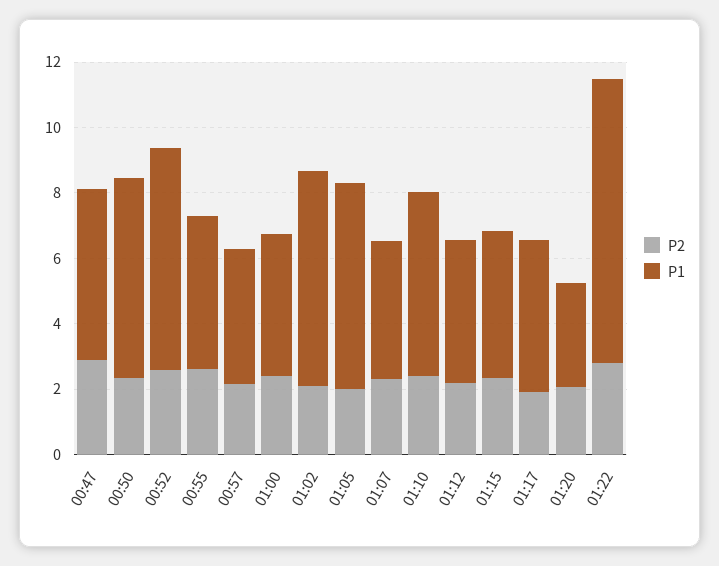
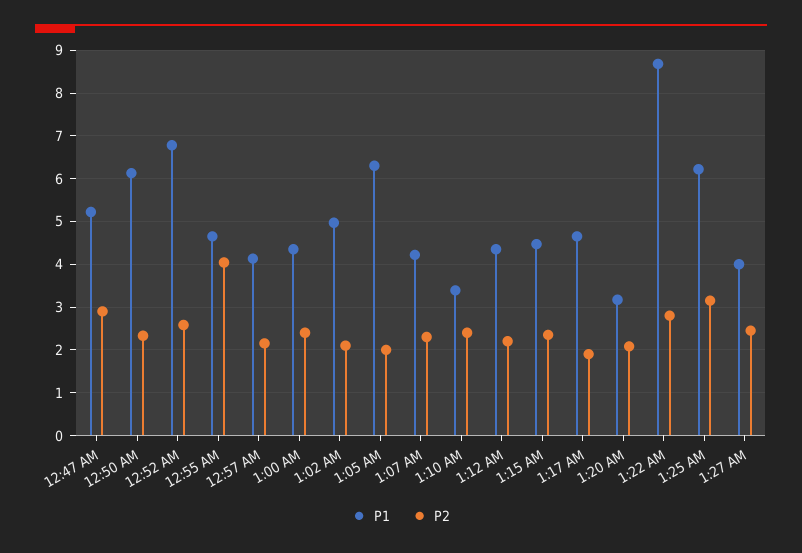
P2, 00:55: 2.5 -> 4
P1, 01:02: 6.5 -> 5
P1, 01:10: 5.5 -> 3.4
P1, 1:25 AM: none -> 6.2
P2, 1:25 AM: none -> 3.2
P1, 1:27 AM: none -> 4
P2, 1:27 AM: none -> 2.4

